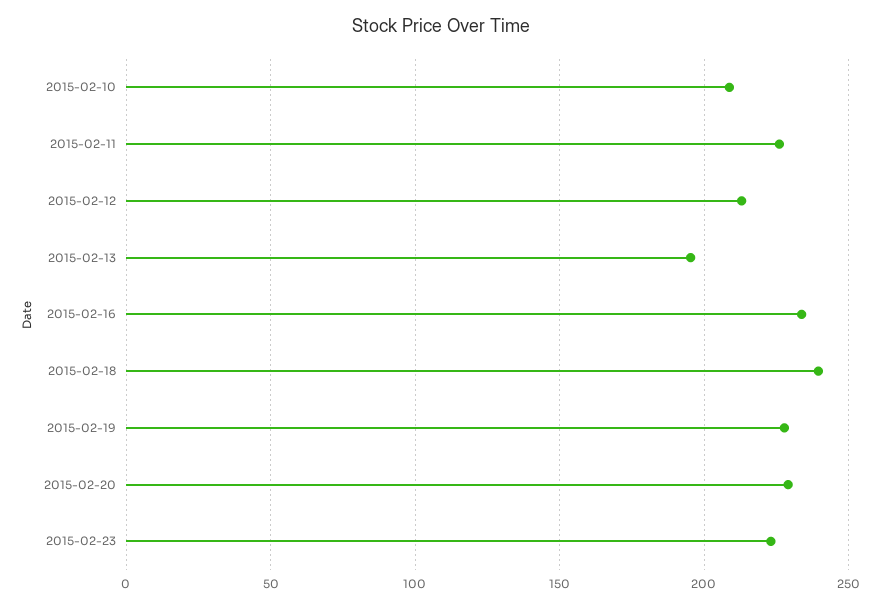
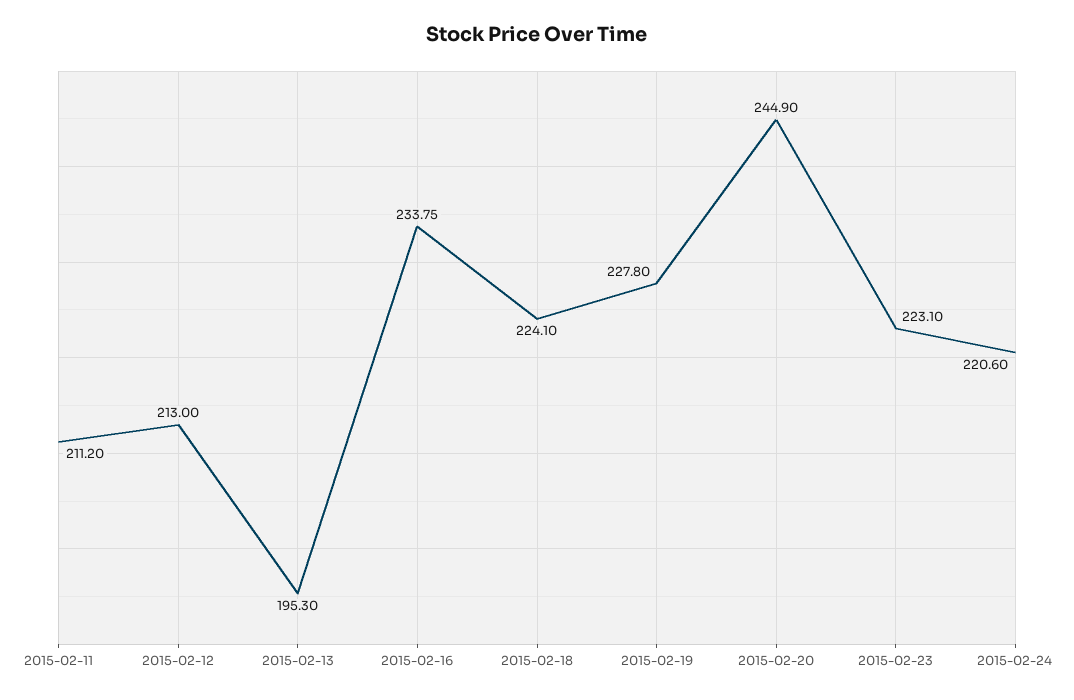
2015-02-10: 210 -> none
2015-02-11: 225 -> 211.2
2015-02-18: 240 -> 224.1
2015-02-20: 230 -> 244.9
2015-02-24: none -> 220.6

